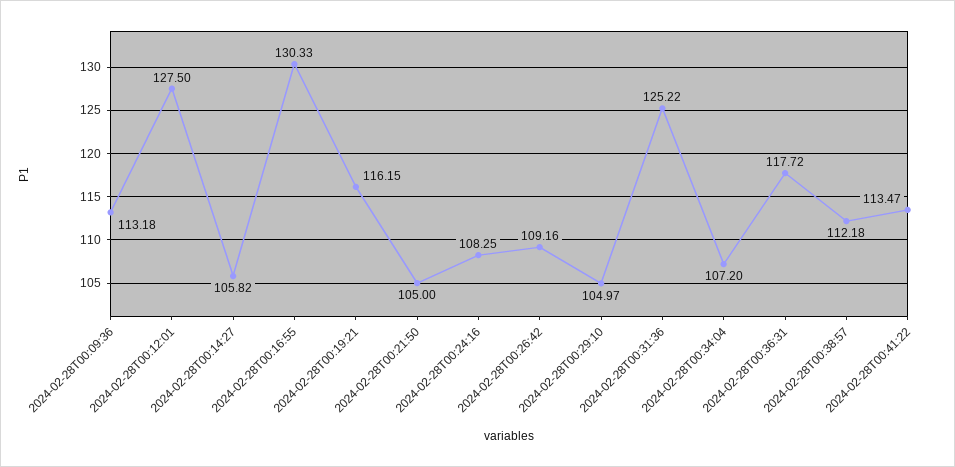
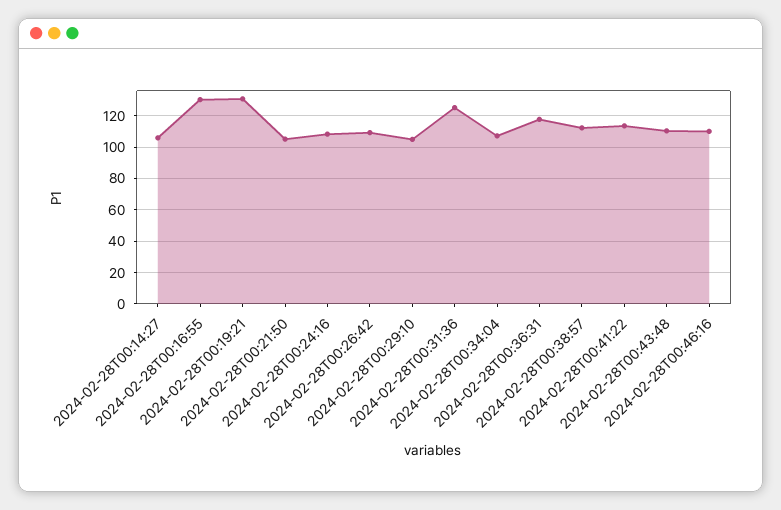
2024-02-28T00:09:36: 113.18 -> none
2024-02-28T00:12:01: 127.5 -> none
2024-02-28T00:19:21: 116.15 -> 130
2024-02-28T00:43:48: none -> 110
2024-02-28T00:46:16: none -> 110

